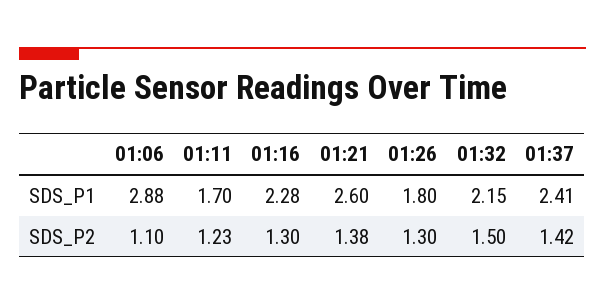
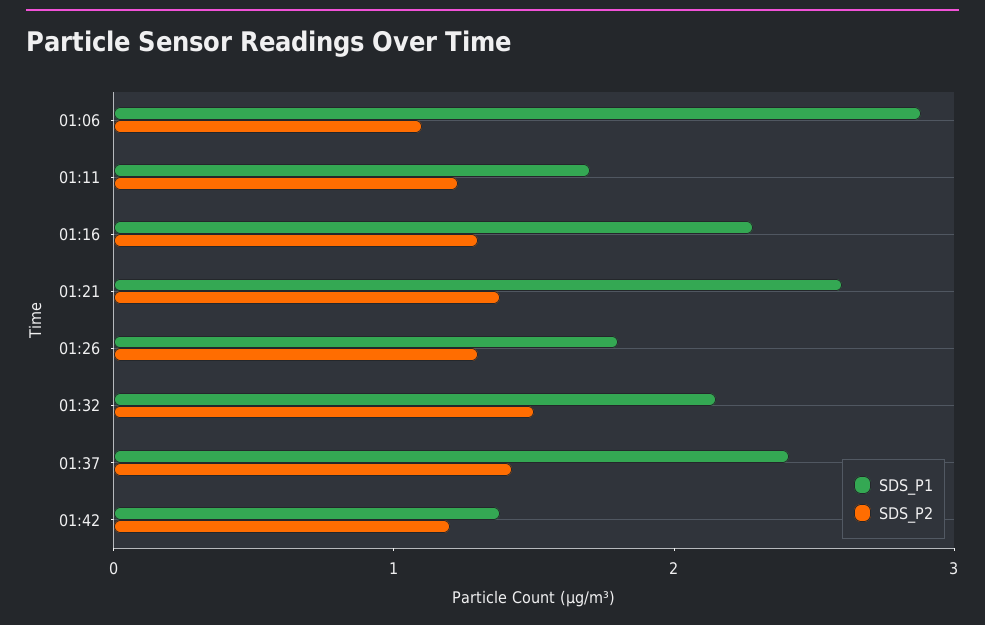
SDS_P1, 01:42: none -> 1.4
SDS_P2, 01:42: none -> 1.2

